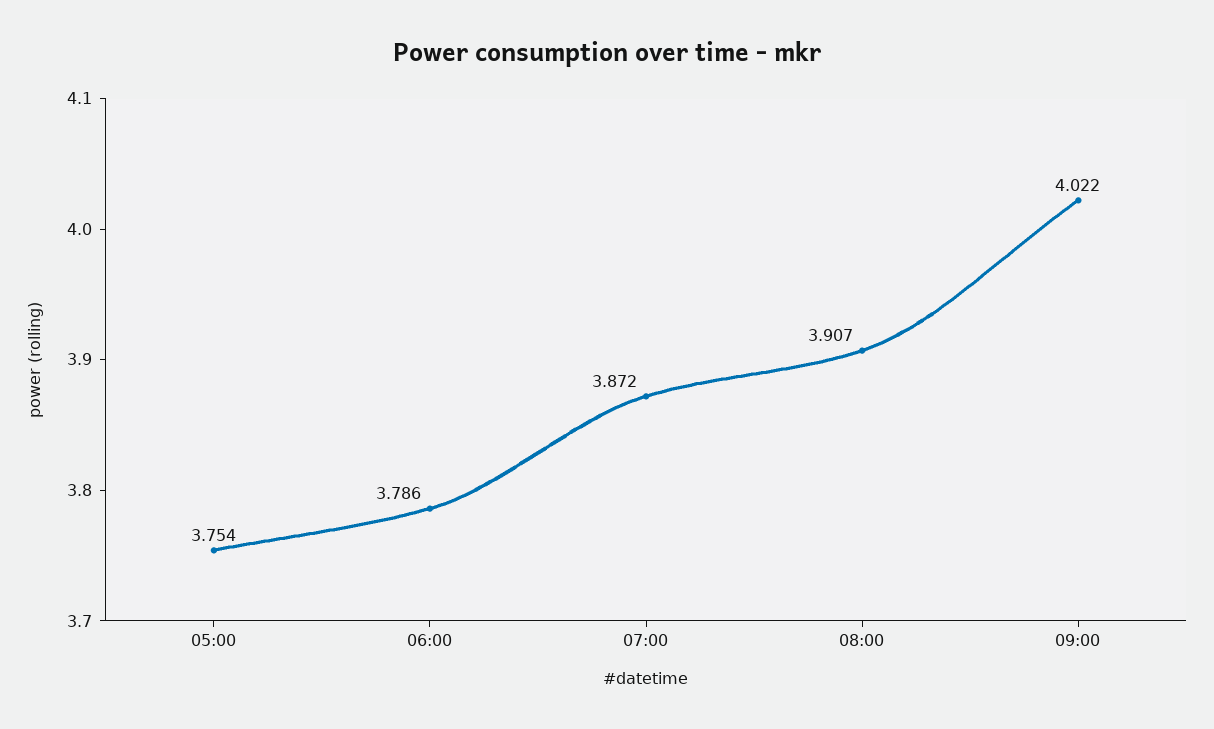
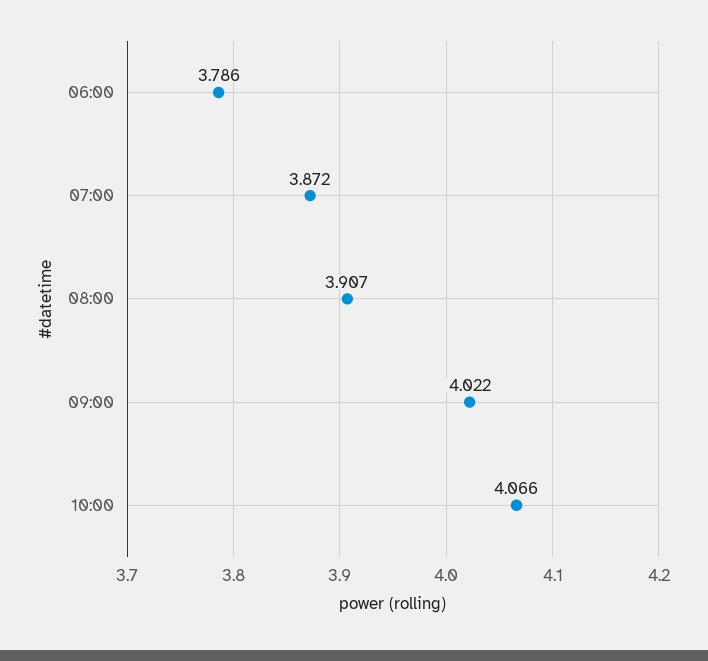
05:00: 3.754 -> none
10:00: none -> 4.066

